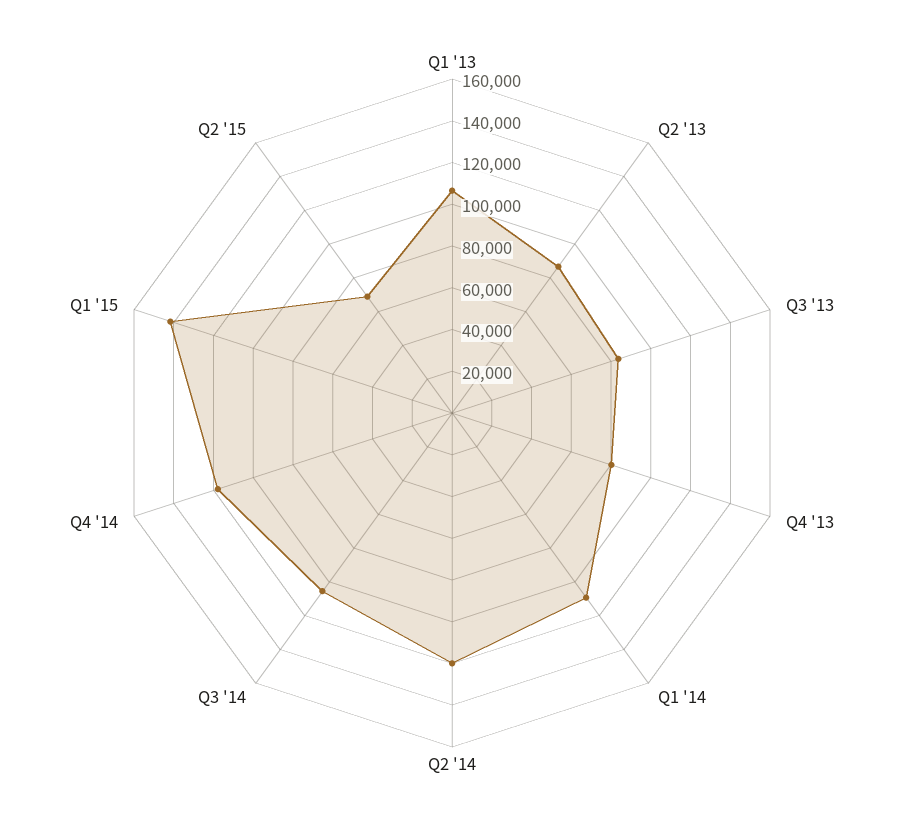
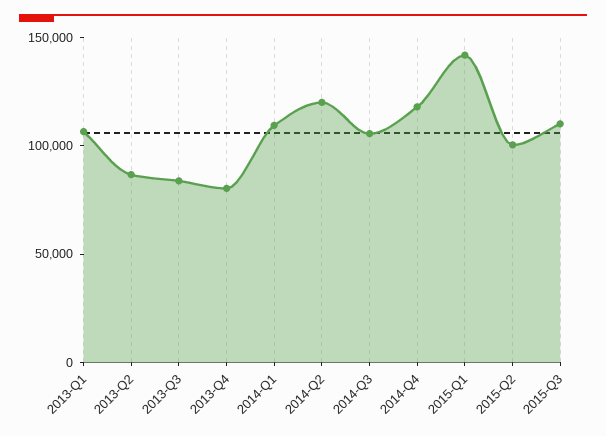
Q2 '15: 70000 -> 100000
2015-Q3: none -> 110000

